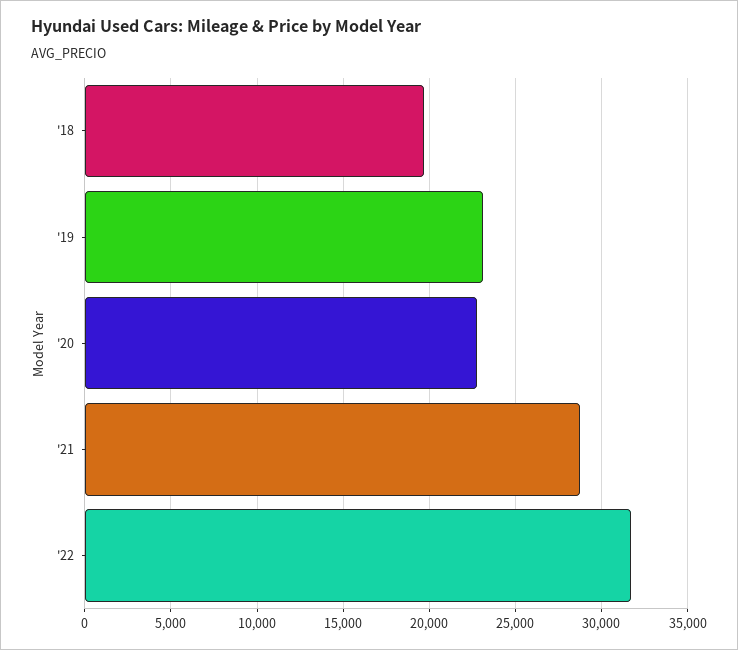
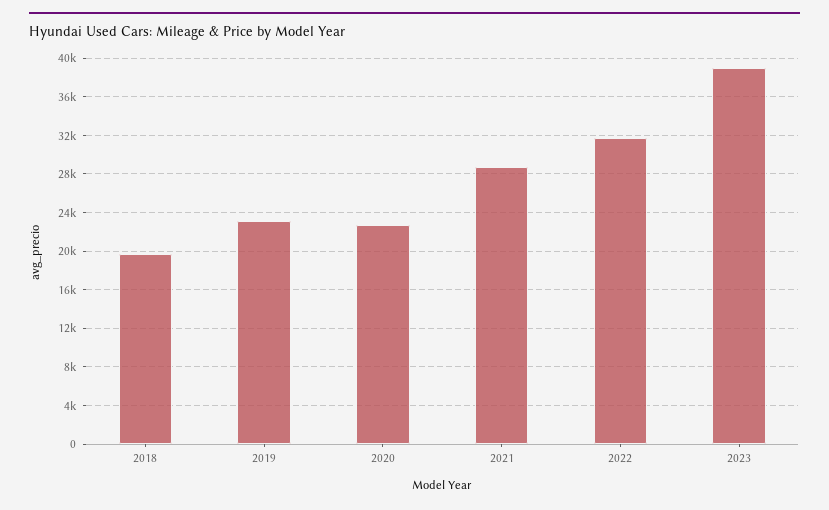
2023: none -> 39000

